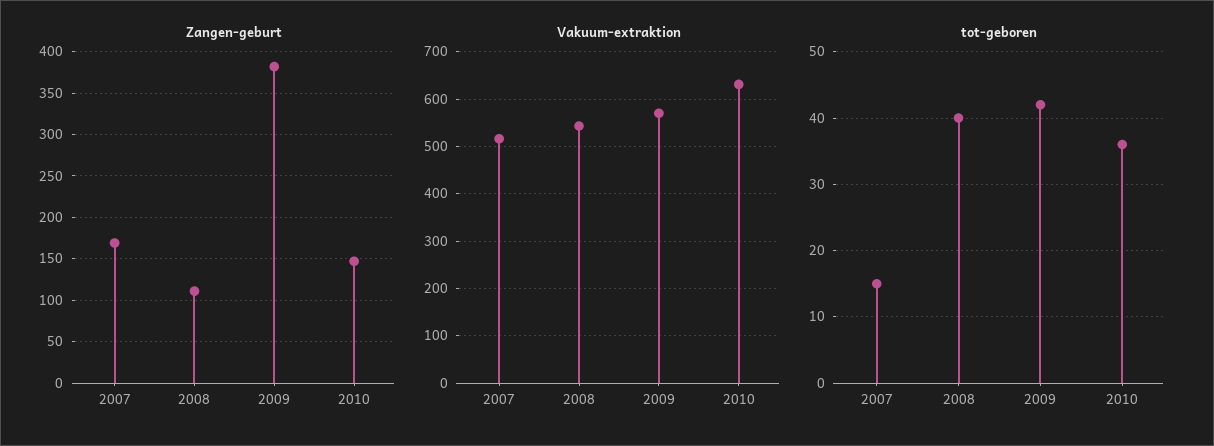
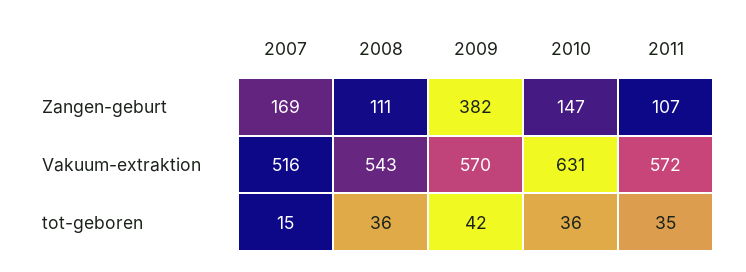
tot-geboren, 2008: 40 -> 36
Zangen-geburt, 2011: none -> 107
Vakuum-extraktion, 2011: none -> 572
tot-geboren, 2011: none -> 35

